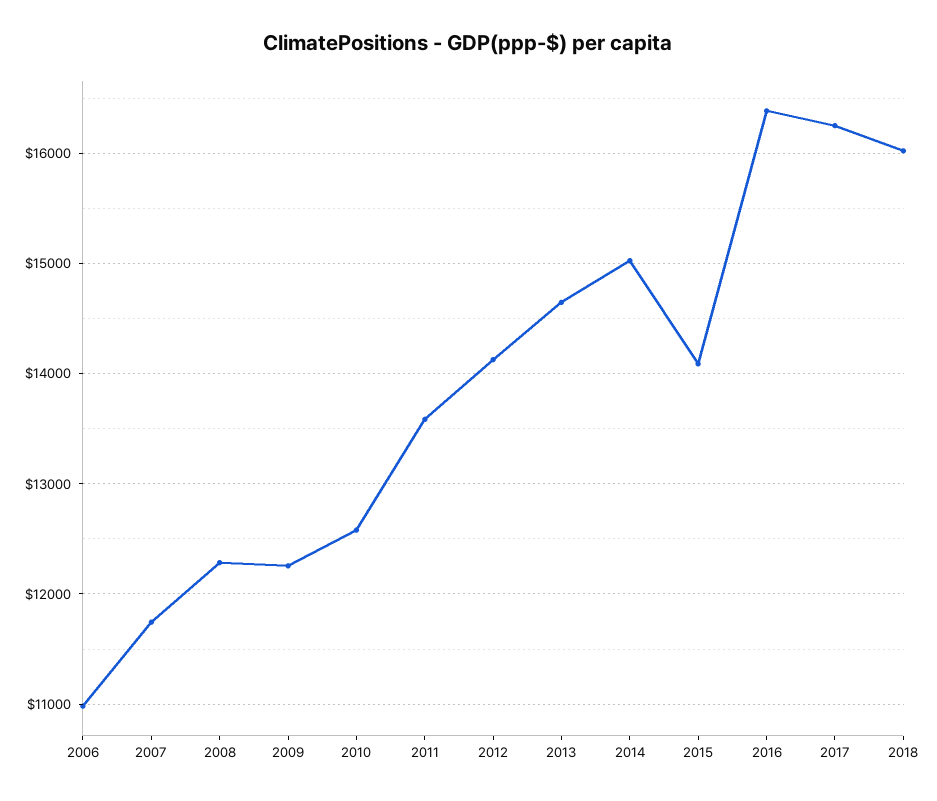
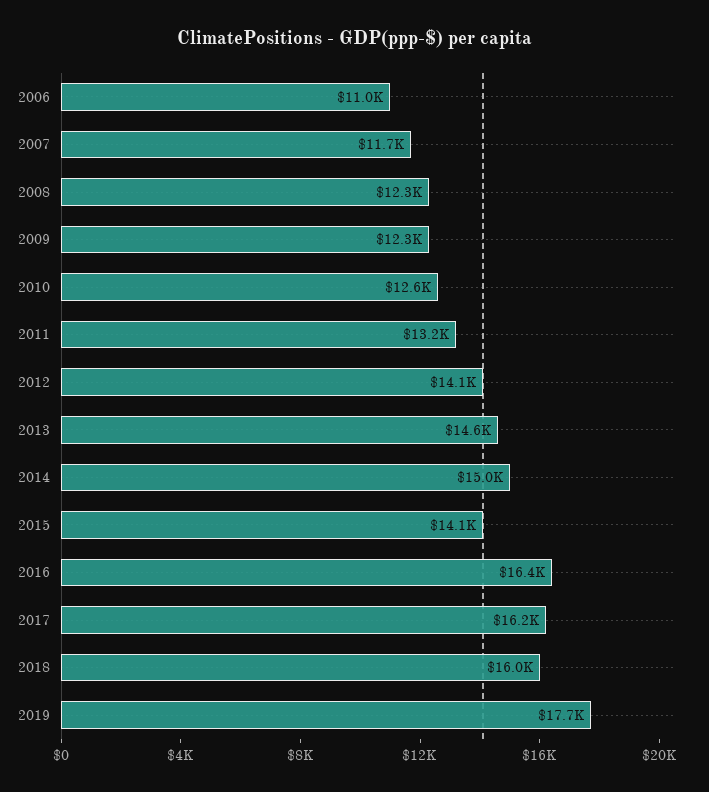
2011: 13600 -> 13200
2019: none -> 17700

